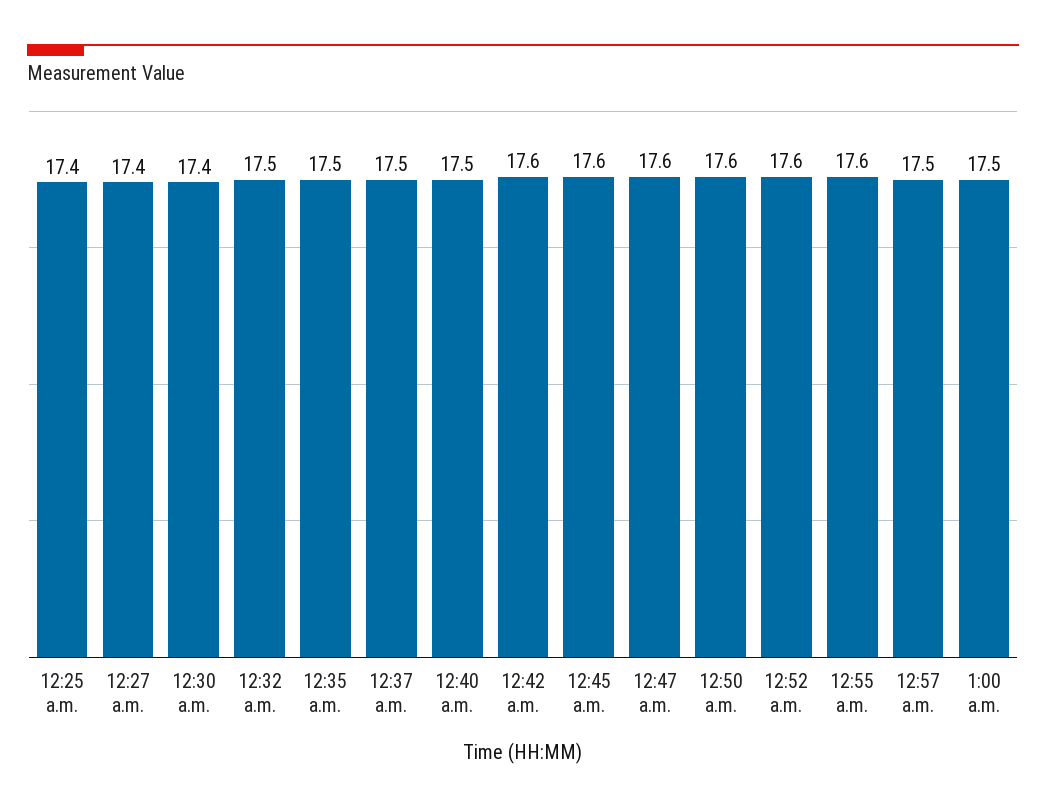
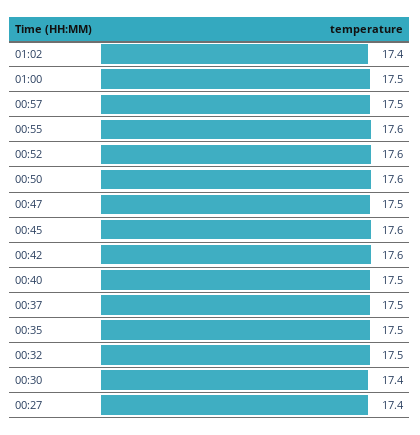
12:25 a.m.: 17.4 -> none
12:47 a.m.: 17.6 -> 17.5
01:02: none -> 17.4

